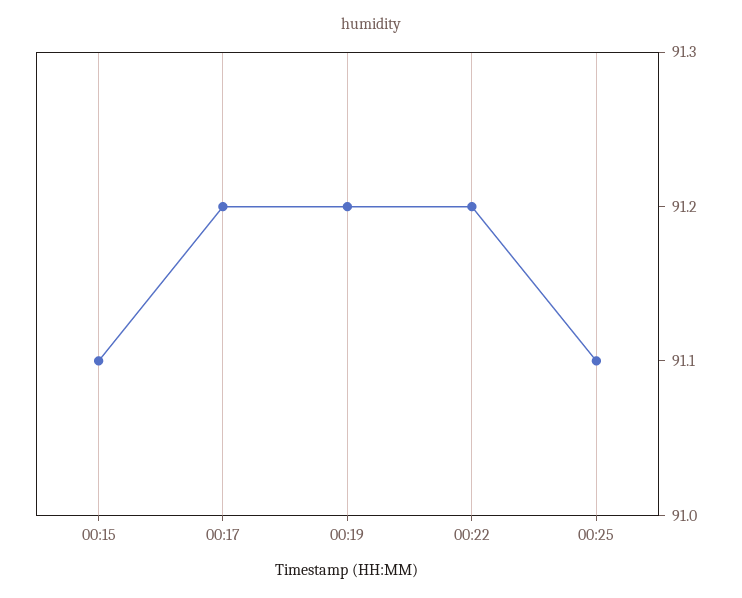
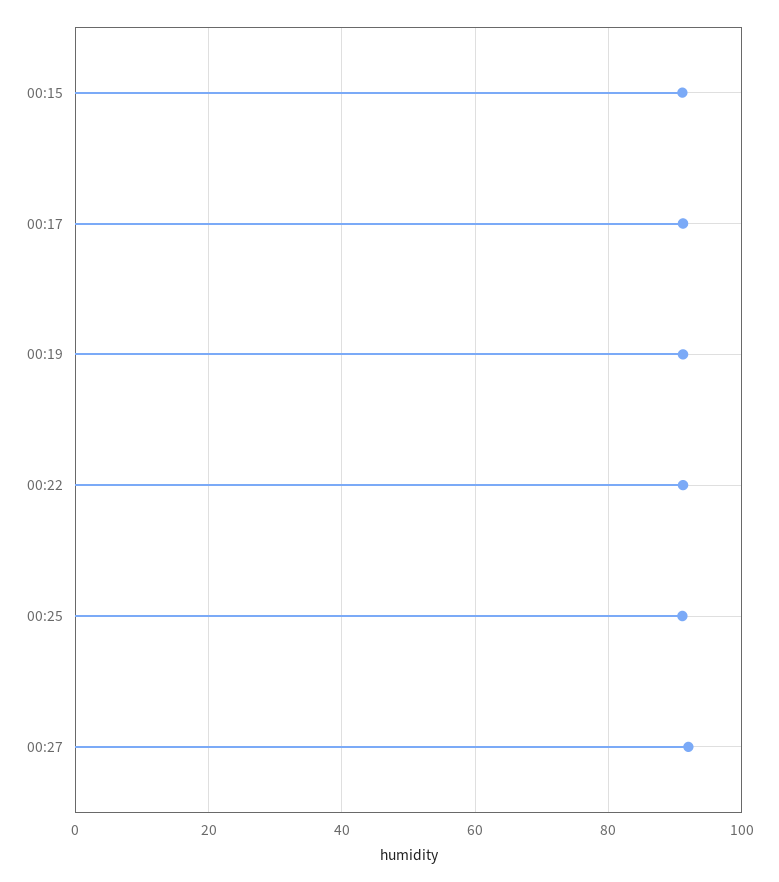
00:27: none -> 92

